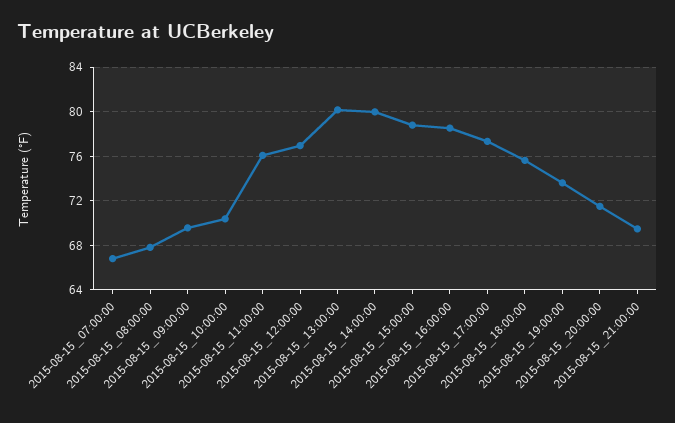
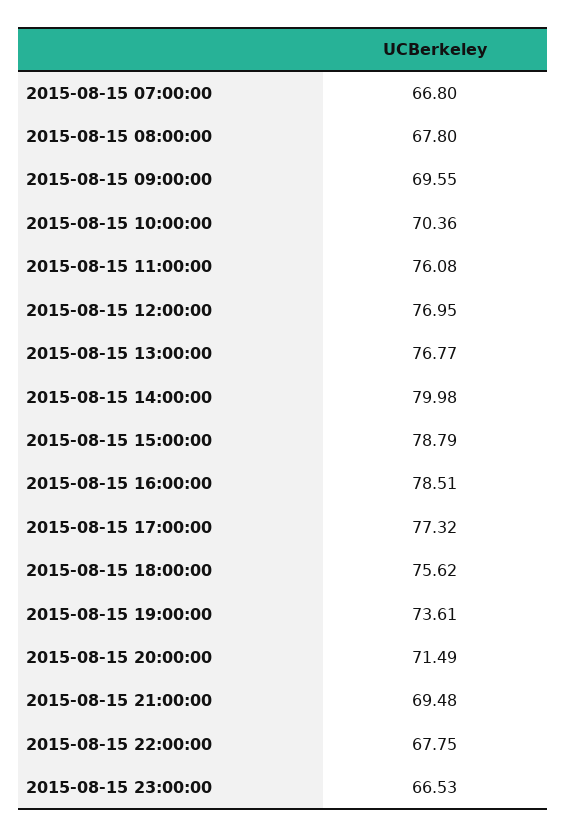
2015-08-15_13:00:00: 80 -> 76.77
2015-08-15 22:00:00: none -> 67.75
2015-08-15 23:00:00: none -> 66.53

